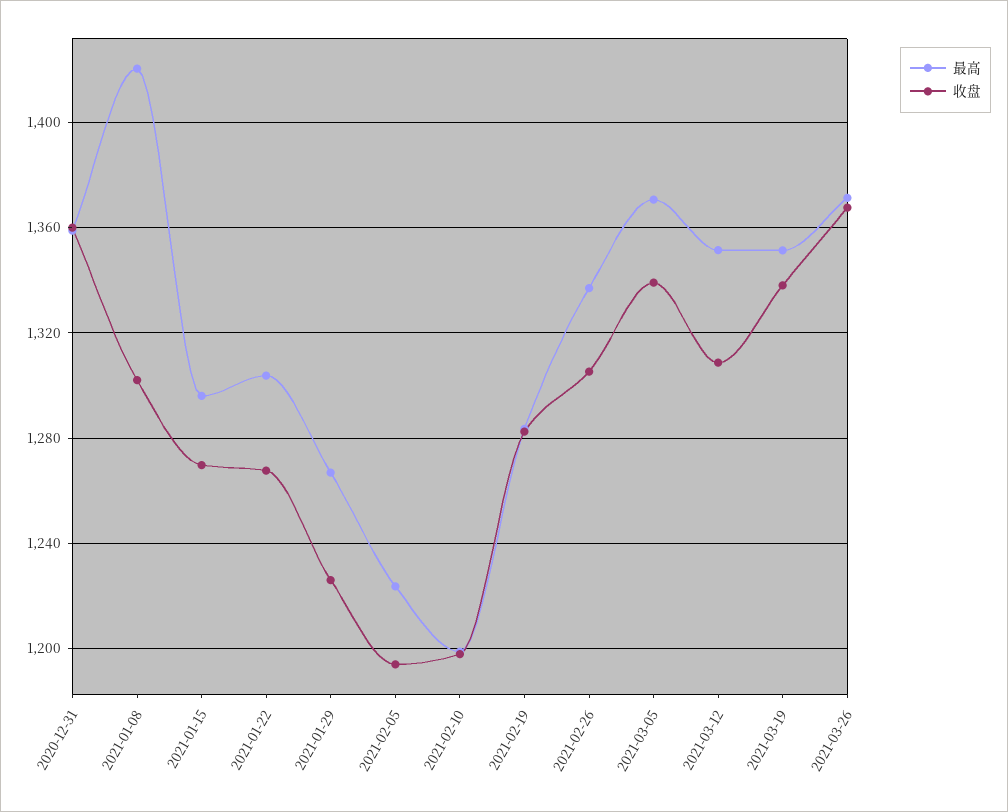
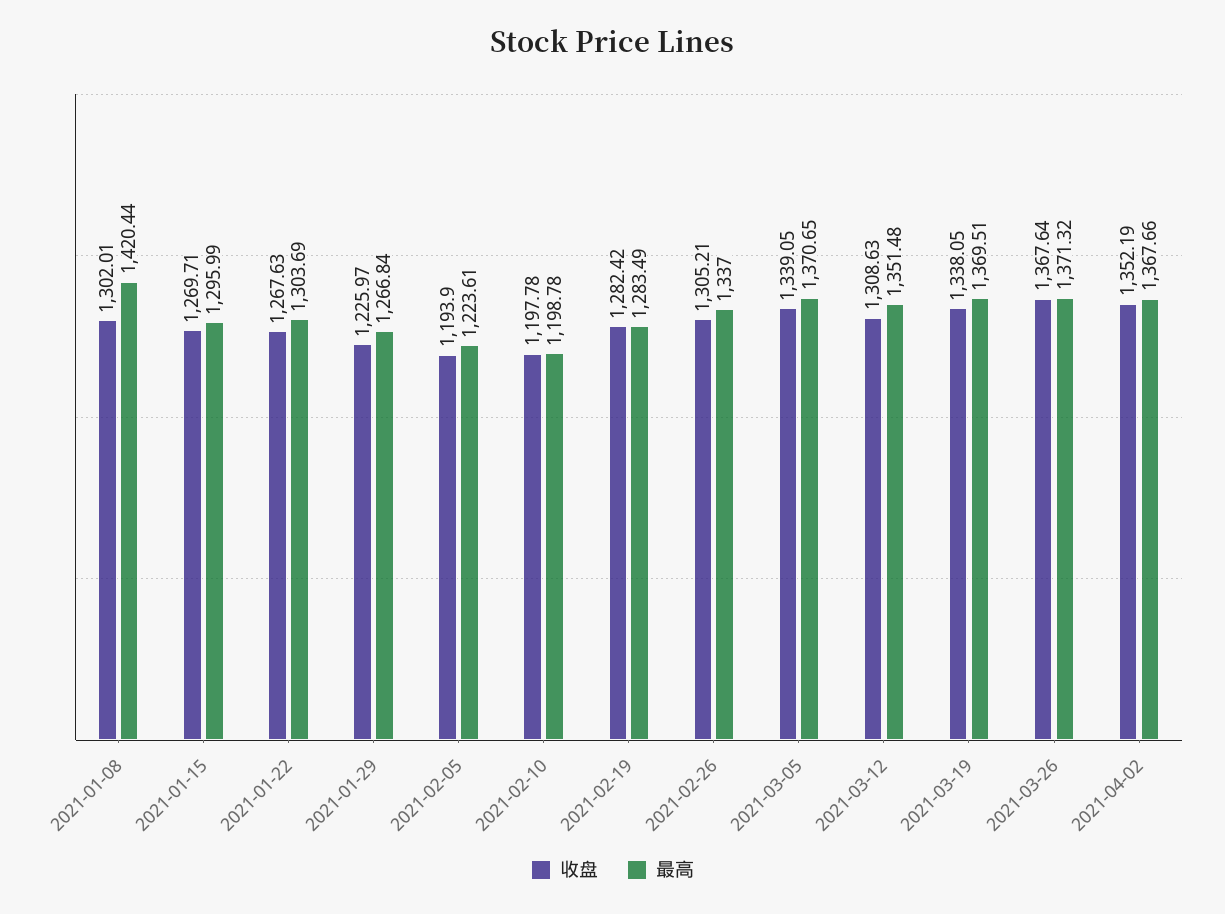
最高, 2020-12-31: 1360 -> none
收盘, 2020-12-31: 1360 -> none
最高, 2021-03-19: 1350 -> 1369.51
收盘, 2021-04-02: none -> 1352.19
最高, 2021-04-02: none -> 1367.66

